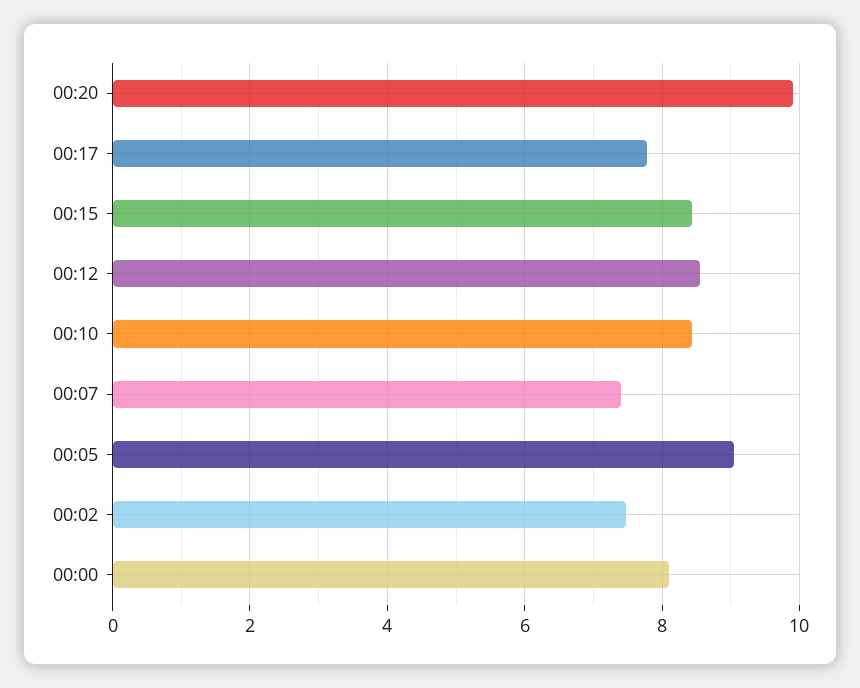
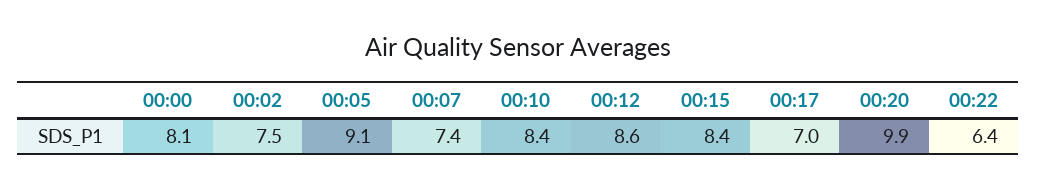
00:17: 7.8 -> 7
00:22: none -> 6.4

